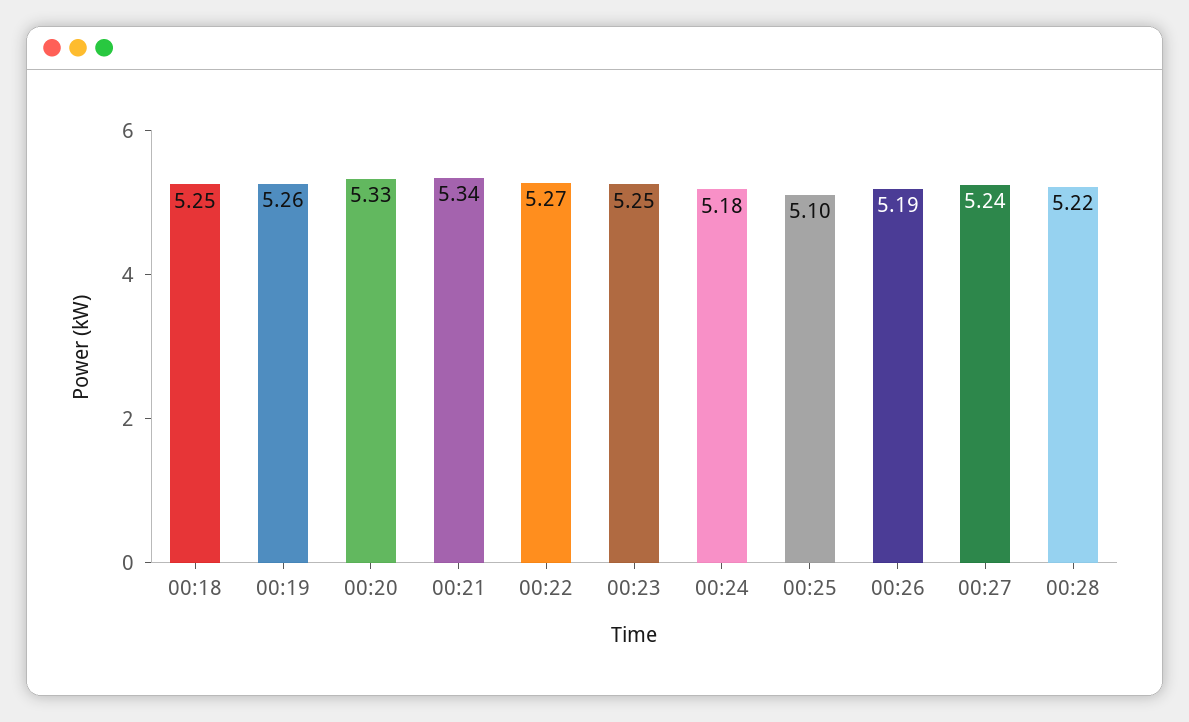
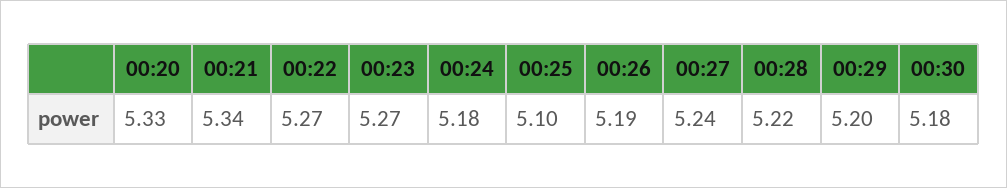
00:18: 5.25 -> none
00:19: 5.26 -> none
00:23: 5.25 -> 5.27
00:29: none -> 5.2
00:30: none -> 5.18

